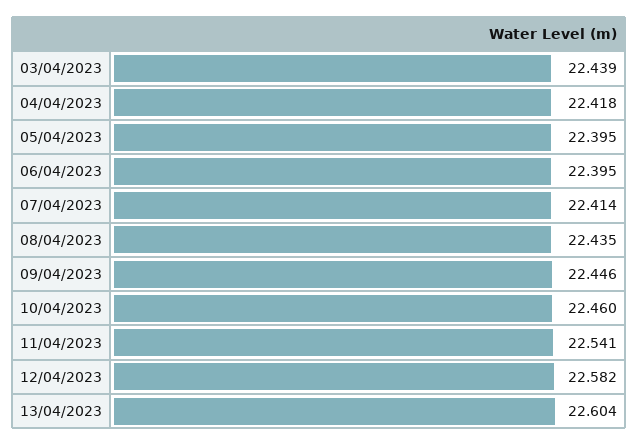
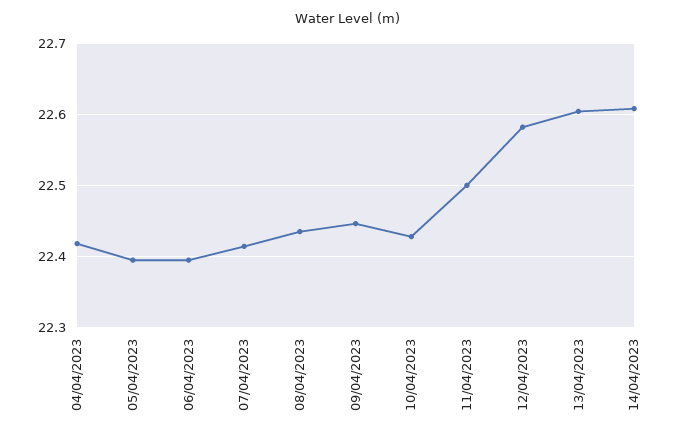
03/04/2023: 22.439 -> none
10/04/2023: 22.46 -> 22.43
11/04/2023: 22.541 -> 22.5
14/04/2023: none -> 22.61

